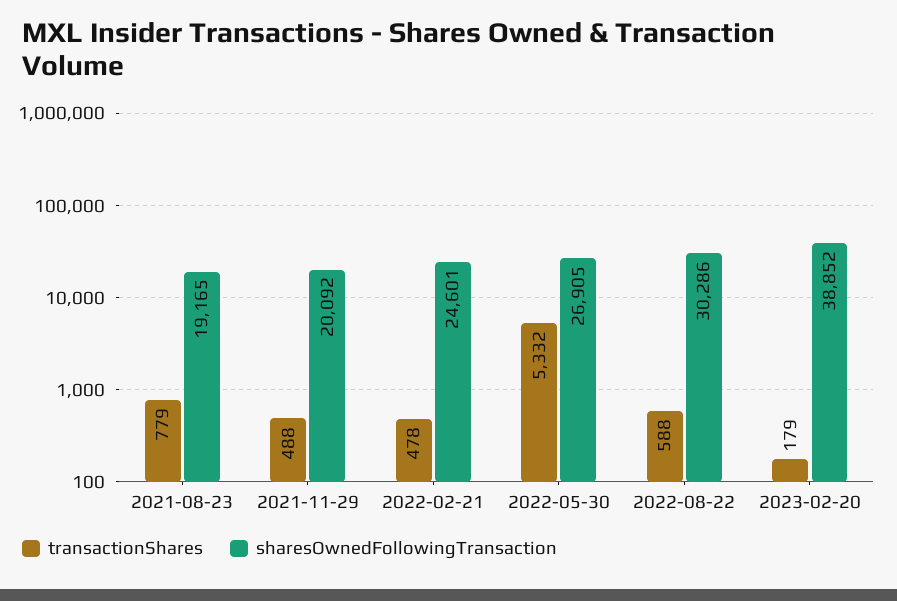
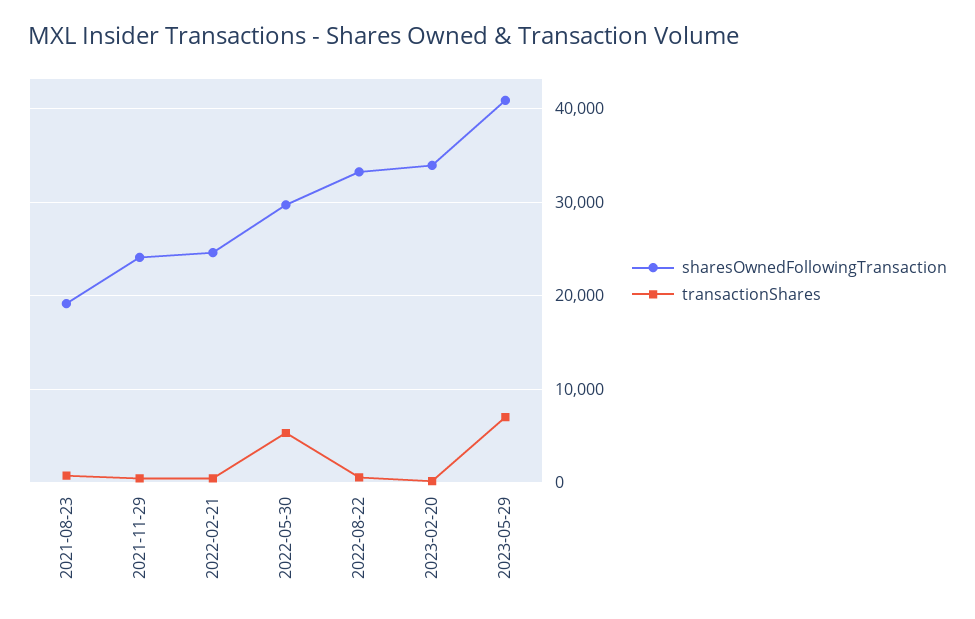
sharesOwnedFollowingTransaction, 2021-11-29: 20092 -> 24000
sharesOwnedFollowingTransaction, 2022-05-30: 26905 -> 30000
sharesOwnedFollowingTransaction, 2022-08-22: 30286 -> 33000
sharesOwnedFollowingTransaction, 2023-02-20: 38852 -> 34000
sharesOwnedFollowingTransaction, 2023-05-29: none -> 41000
transactionShares, 2023-05-29: none -> 7000

